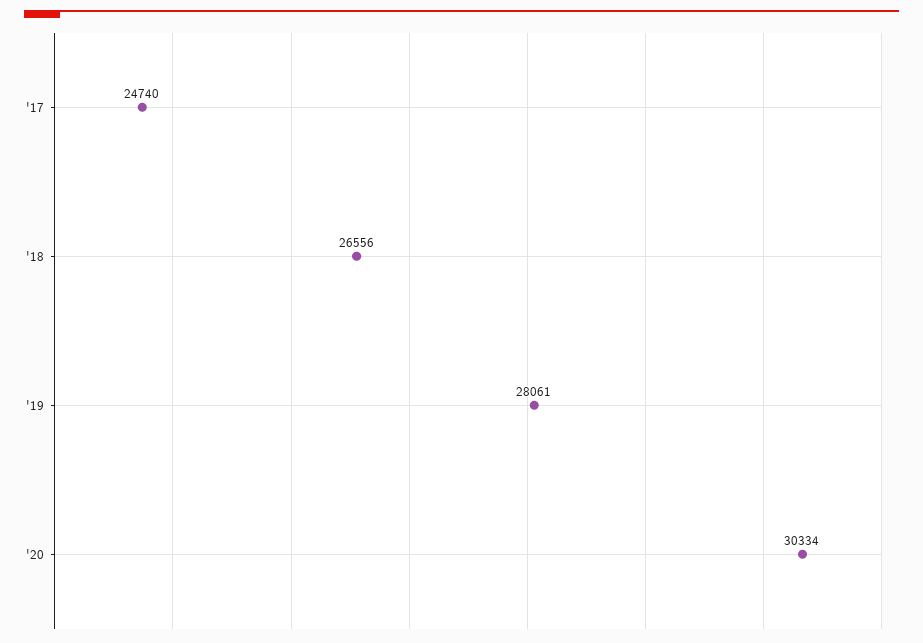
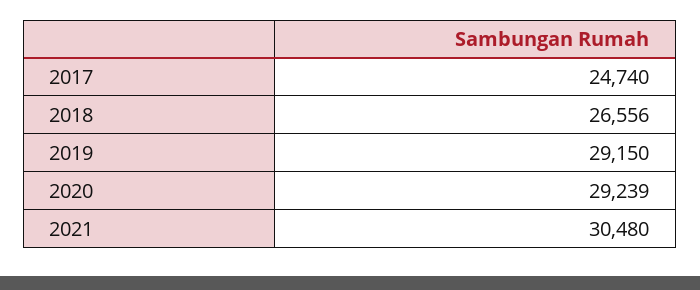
'19: 28061 -> 29150
'20: 30334 -> 29239
2021: none -> 30480

